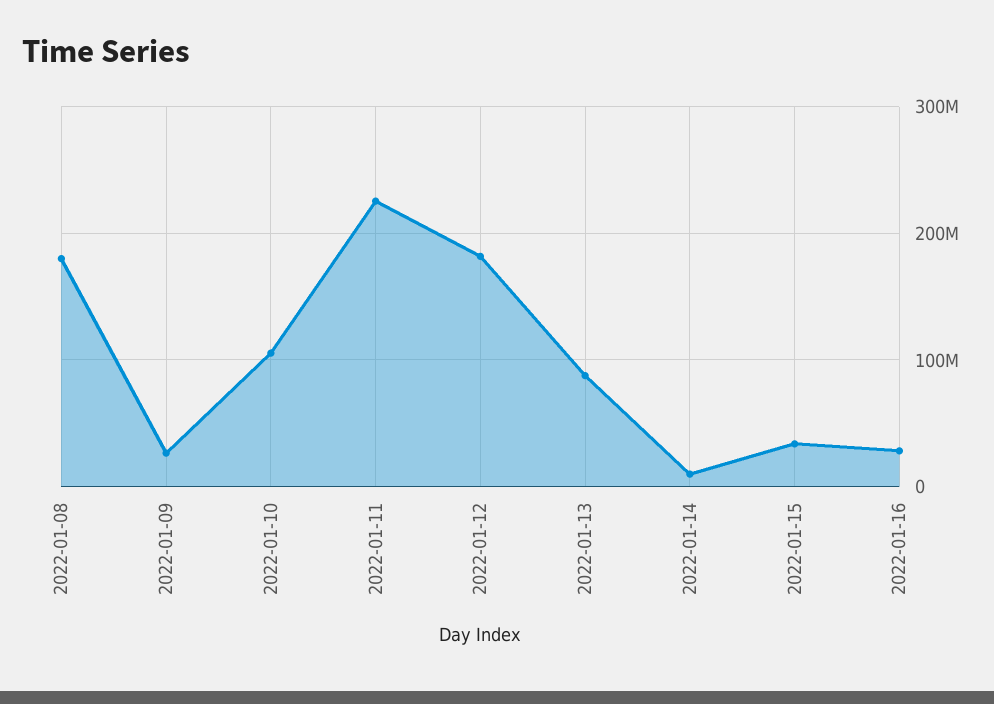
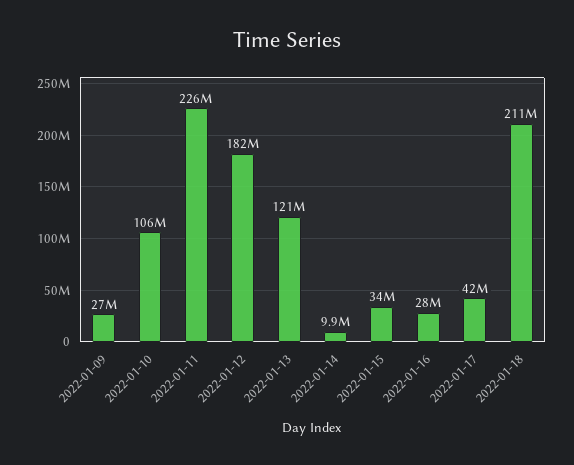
2022-01-08: 180000000 -> none
2022-01-13: 90000000 -> 121000000
2022-01-17: none -> 42000000
2022-01-18: none -> 211000000

